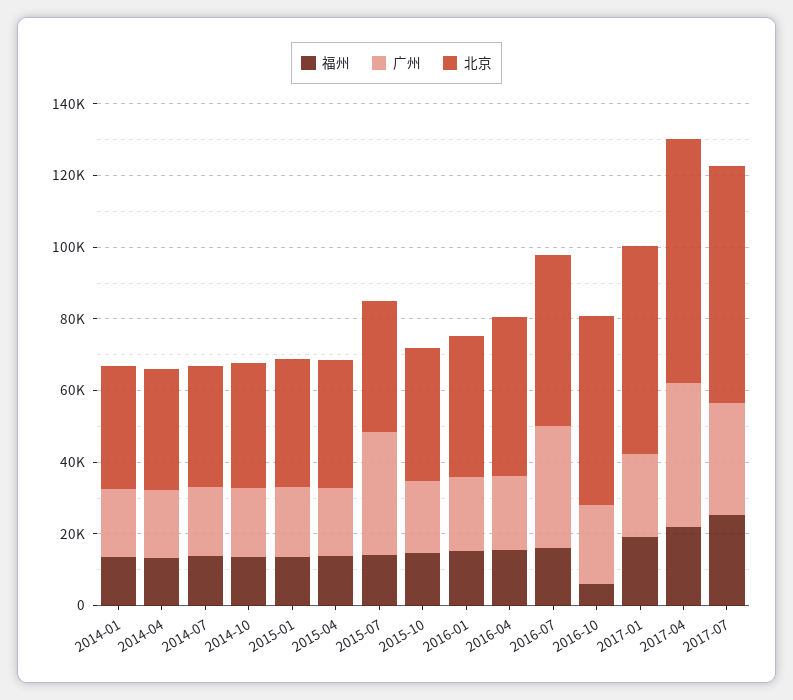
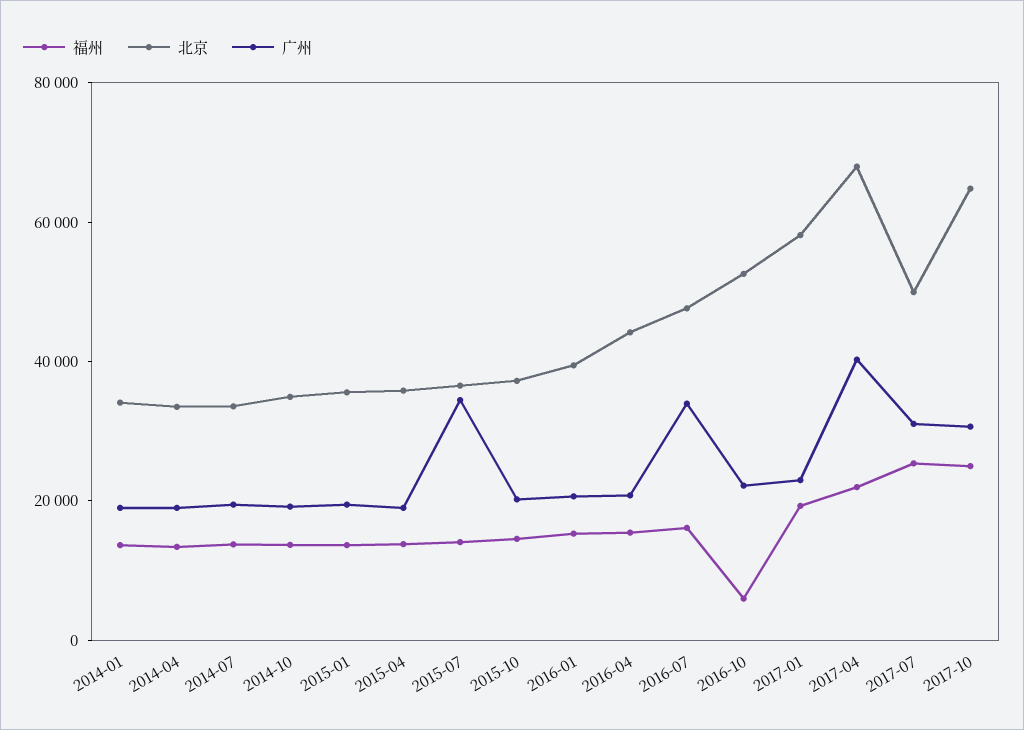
北京, 2017-07: 65000 -> 50000
福州, 2017-10: none -> 25000
北京, 2017-10: none -> 65000
广州, 2017-10: none -> 30000

